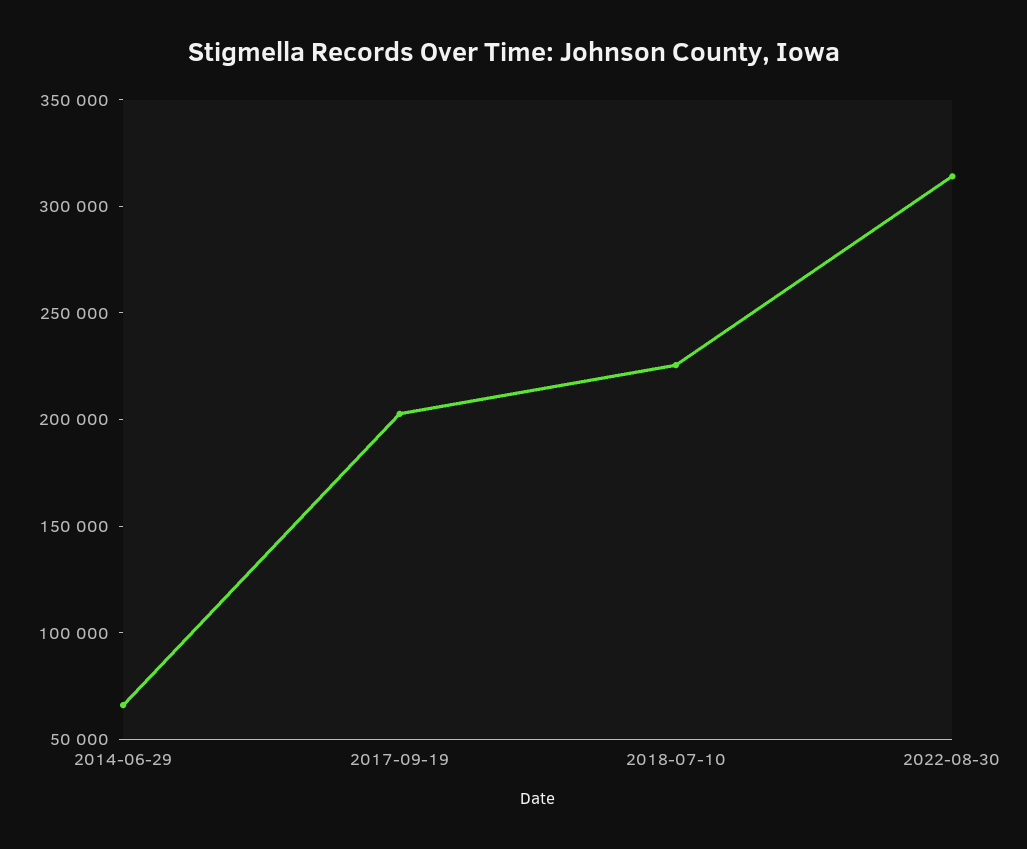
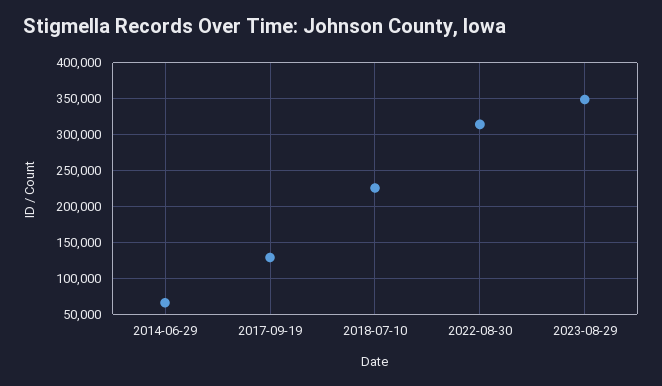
2017-09-19: 200000 -> 130000
2023-08-29: none -> 350000

